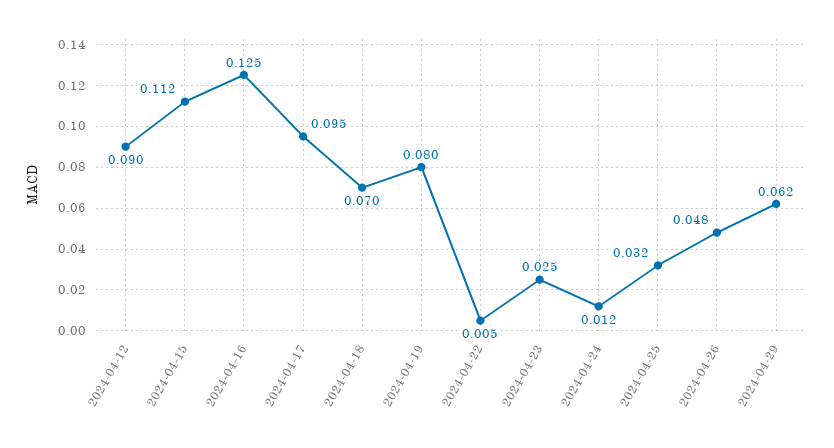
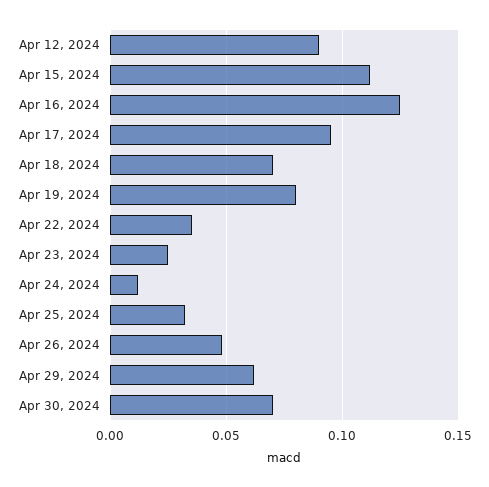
2024-04-22: 0.005 -> 0.035
Apr 30, 2024: none -> 0.07

